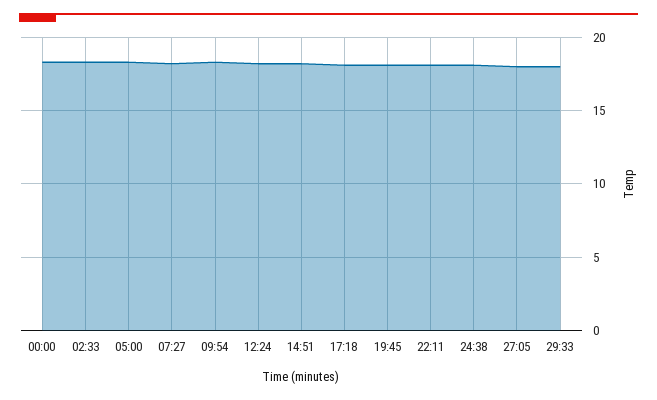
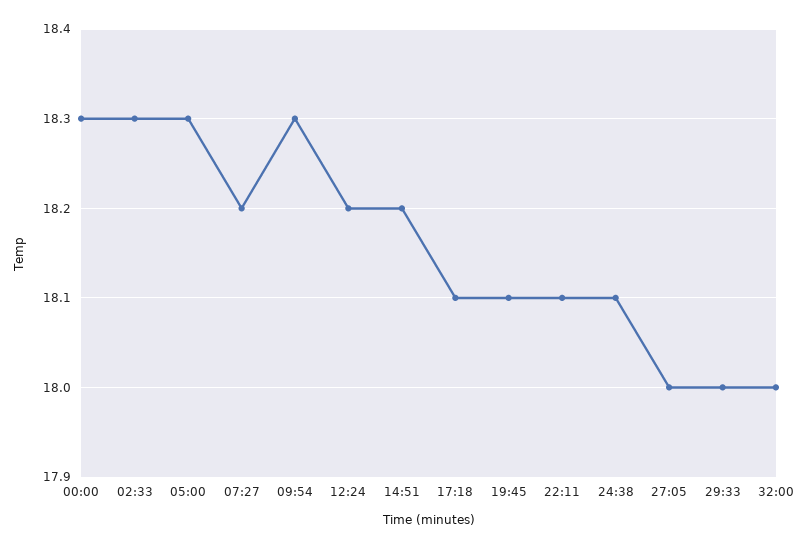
32:00: none -> 18

